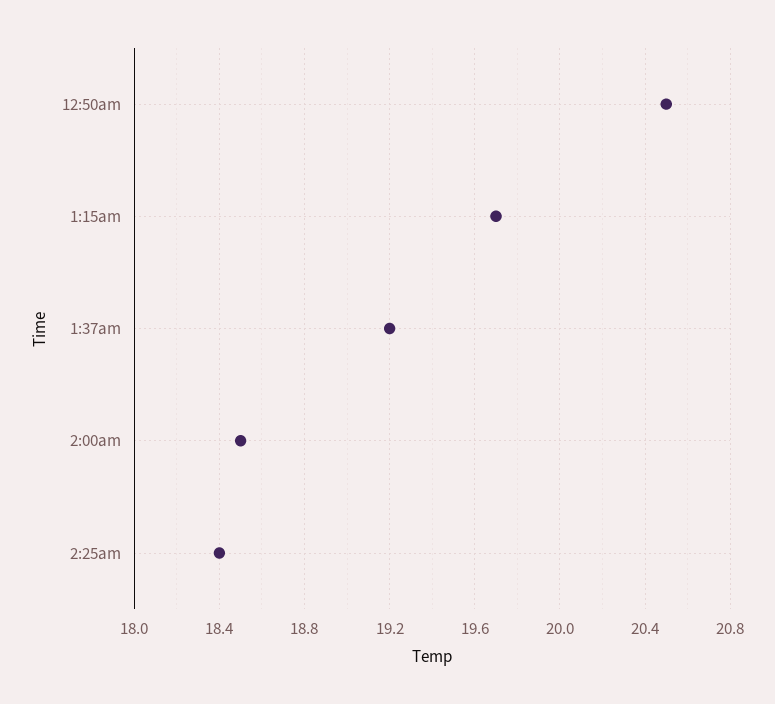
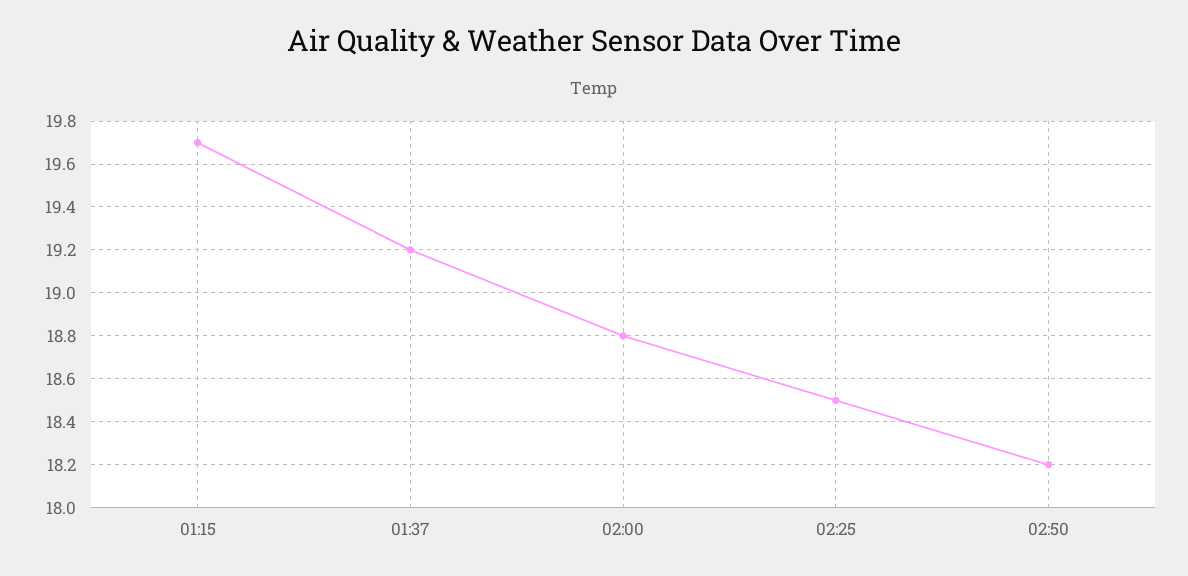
12:50am: 20.5 -> none
2:00am: 18.5 -> 18.8
2:25am: 18.4 -> 18.5
02:50: none -> 18.2

